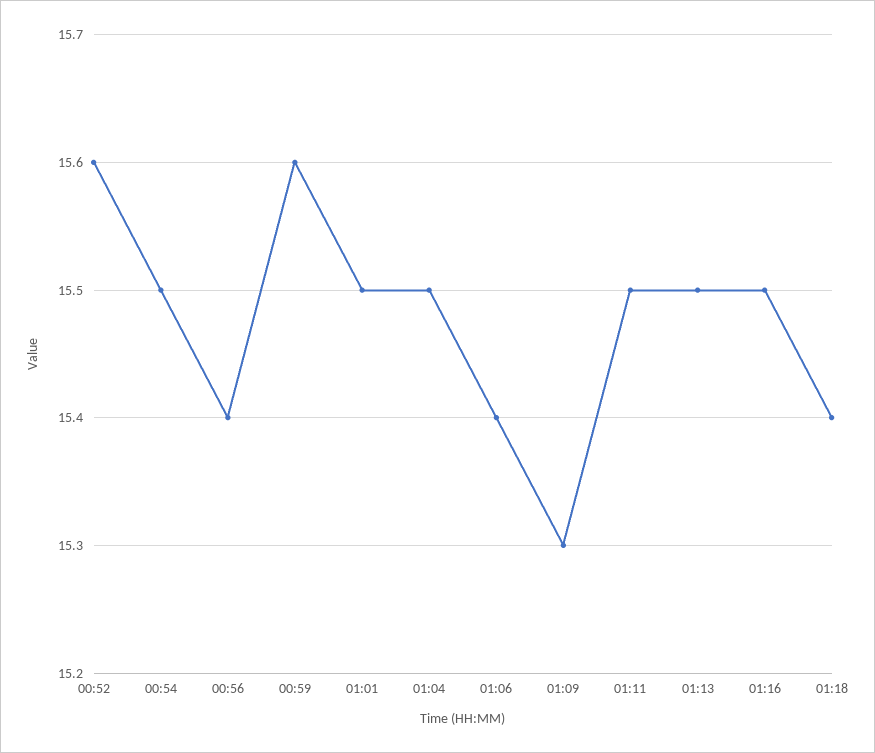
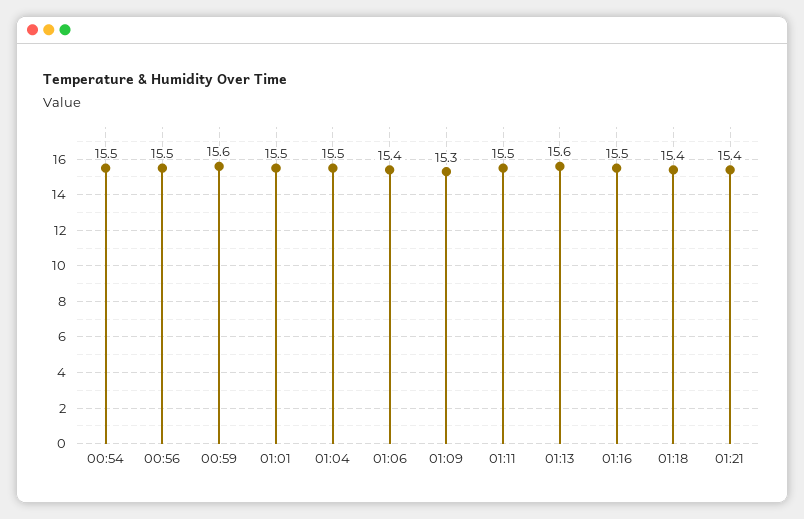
00:52: 15.6 -> none
00:56: 15.4 -> 15.5
01:13: 15.5 -> 15.6
01:21: none -> 15.4

